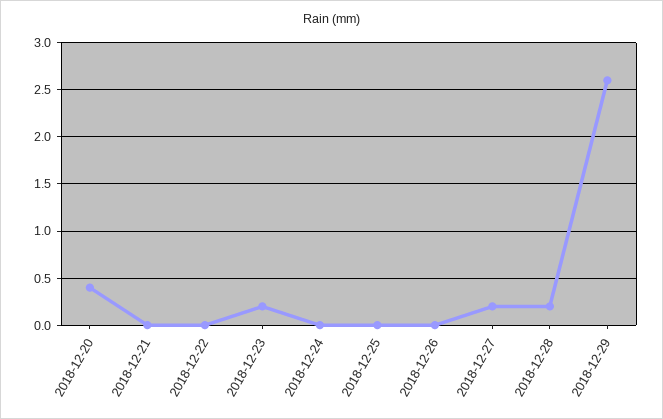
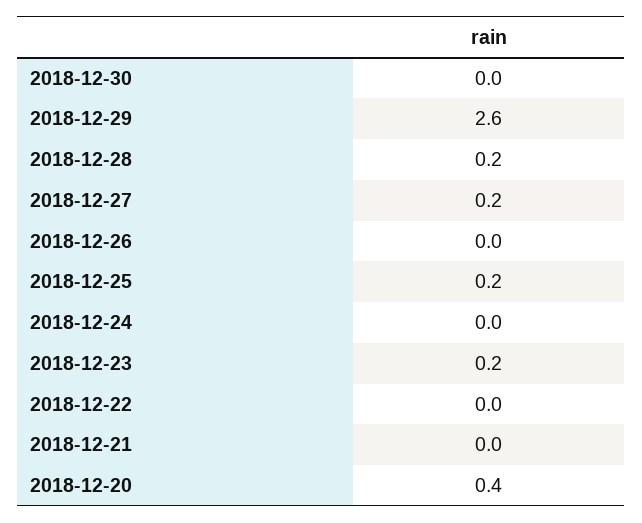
2018-12-25: 0 -> 0.2
2018-12-30: none -> 0

